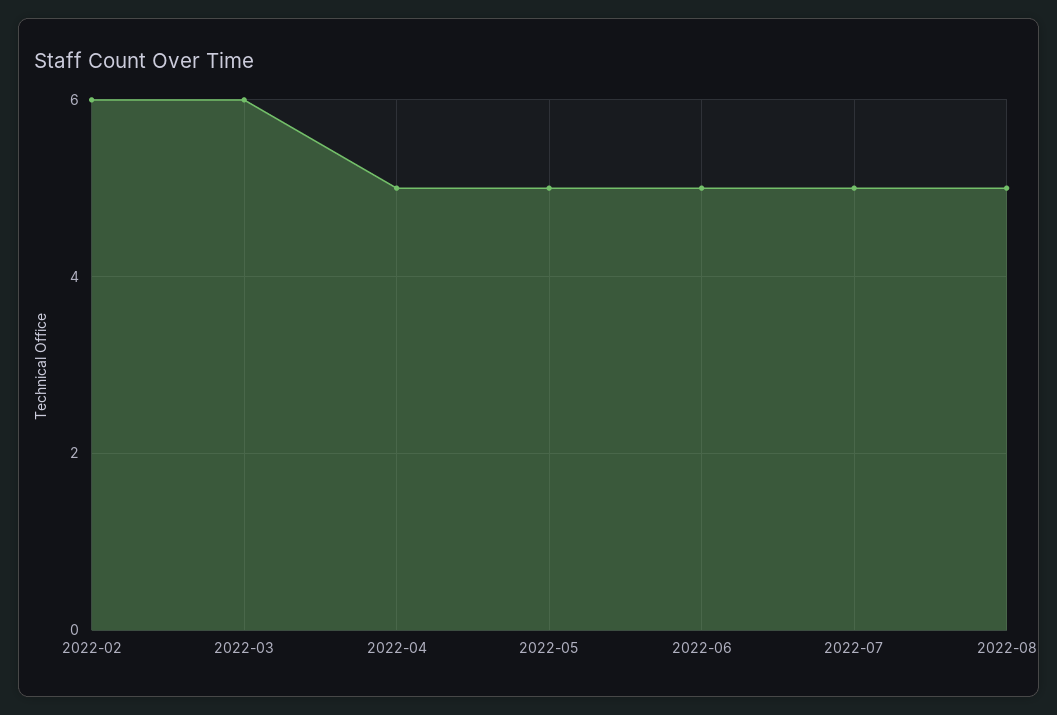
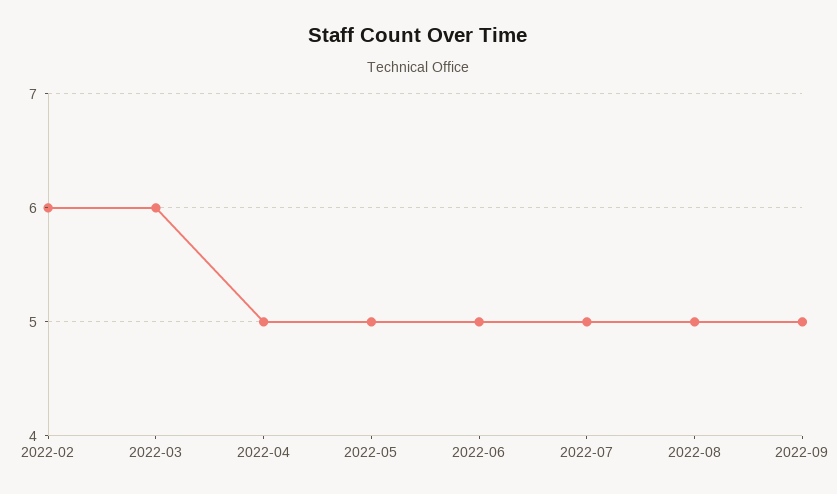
2022-09: none -> 5

